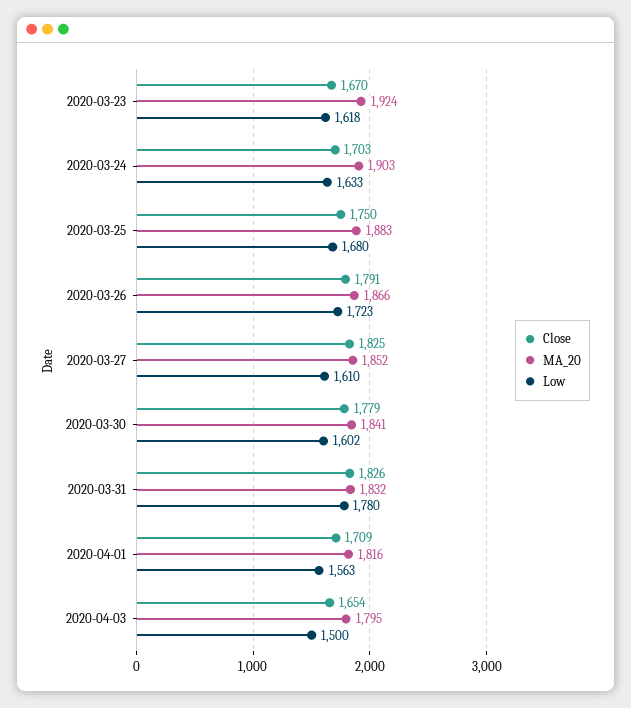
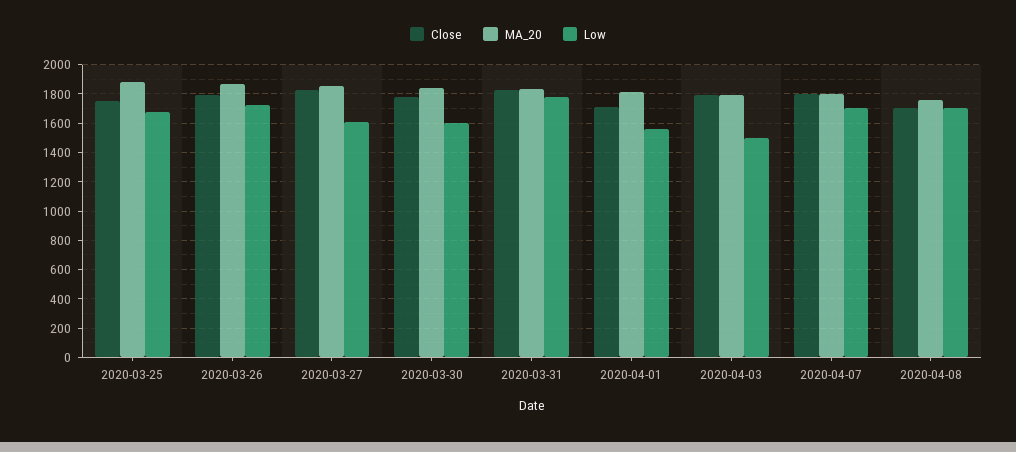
Close, 2020-03-23: 1670 -> none
MA_20, 2020-03-23: 1924 -> none
Low, 2020-03-23: 1618 -> none
Close, 2020-03-24: 1703 -> none
MA_20, 2020-03-24: 1903 -> none
Low, 2020-03-24: 1633 -> none
Close, 2020-04-03: 1654 -> 1800
Close, 2020-04-07: none -> 1800
MA_20, 2020-04-07: none -> 1800
Low, 2020-04-07: none -> 1700
Close, 2020-04-08: none -> 1700
MA_20, 2020-04-08: none -> 1750
Low, 2020-04-08: none -> 1700

